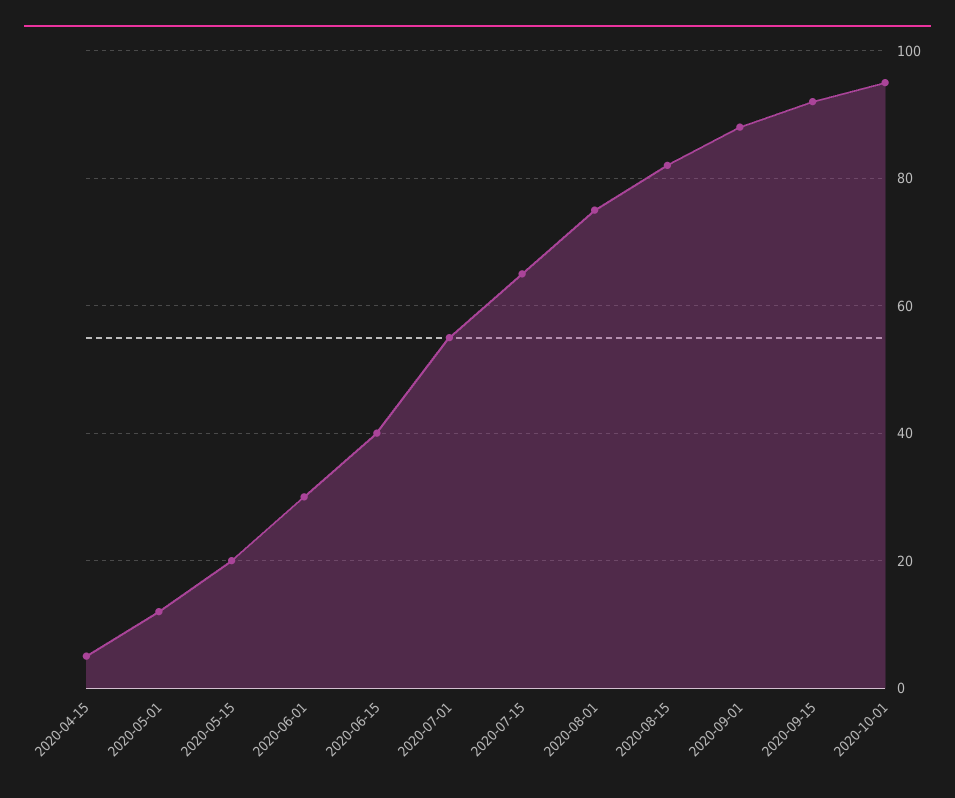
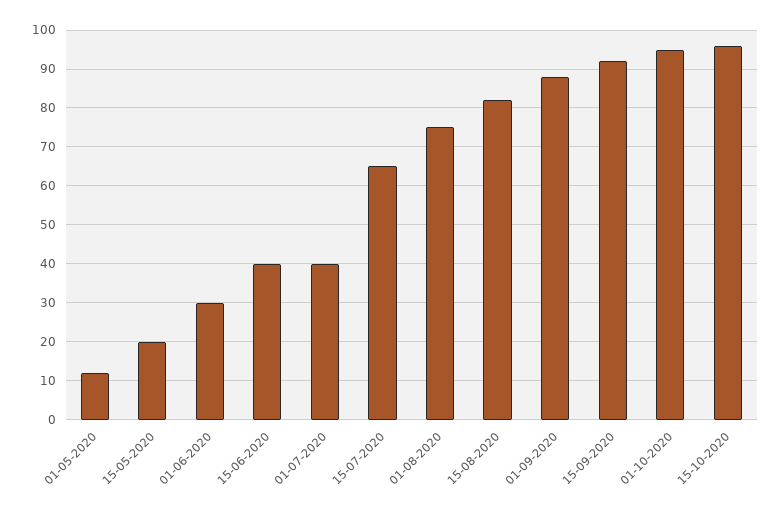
2020-04-15: 5 -> none
2020-07-01: 55 -> 40
15-10-2020: none -> 95

